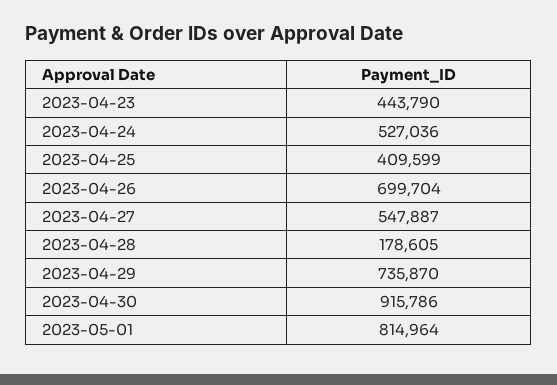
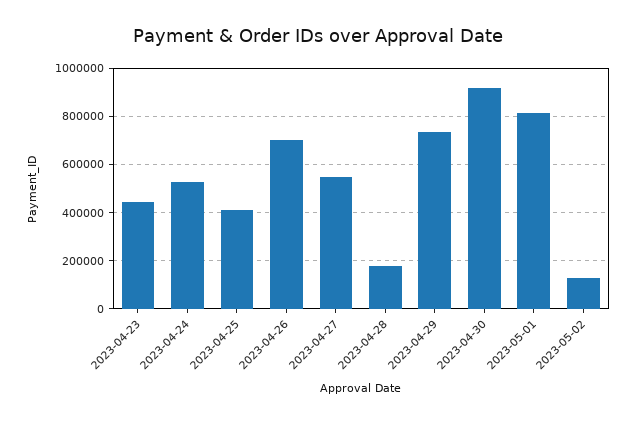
2023-05-02: none -> 125000

